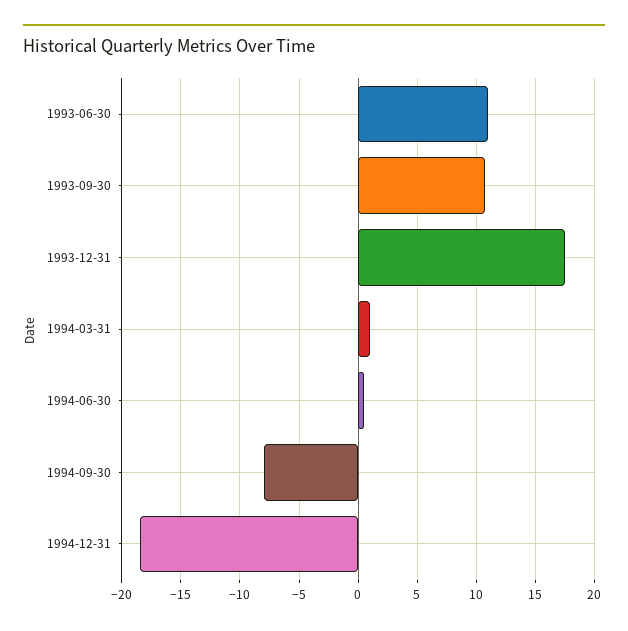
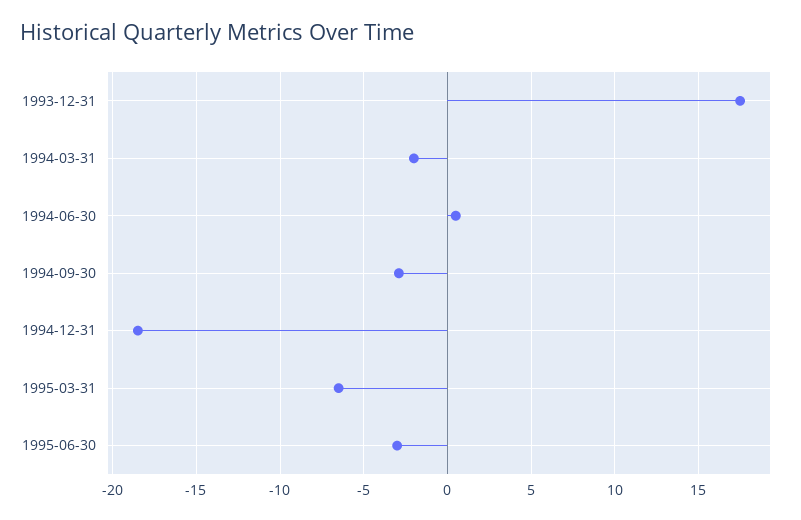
1993-06-30: 11 -> none
1993-09-30: 11 -> none
1994-03-31: 1 -> -2
1994-09-30: -8 -> -3
1995-03-31: none -> -6.5
1995-06-30: none -> -3

